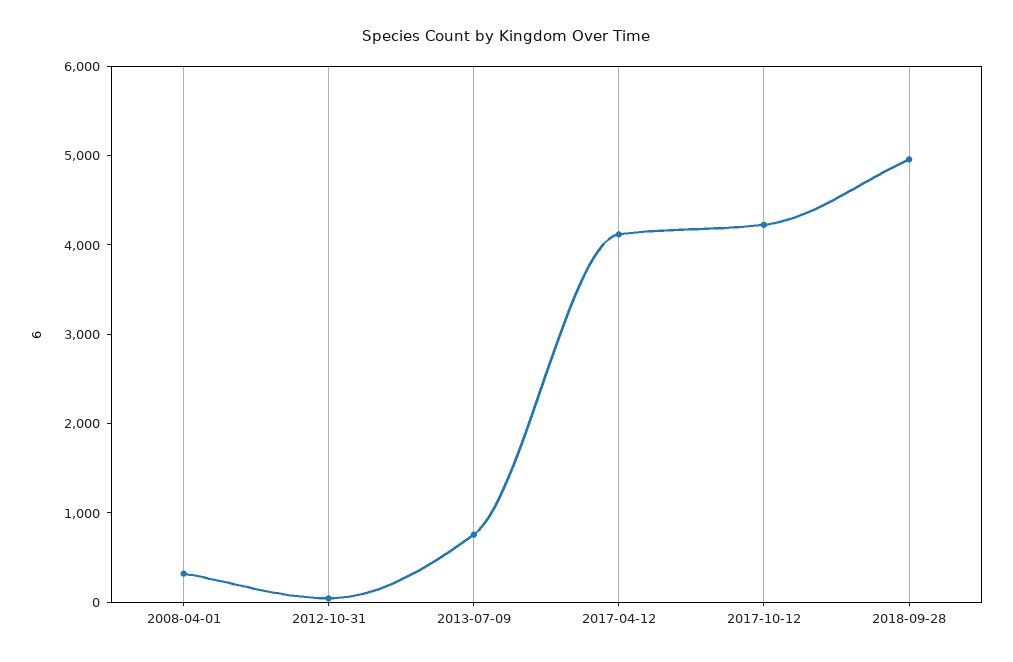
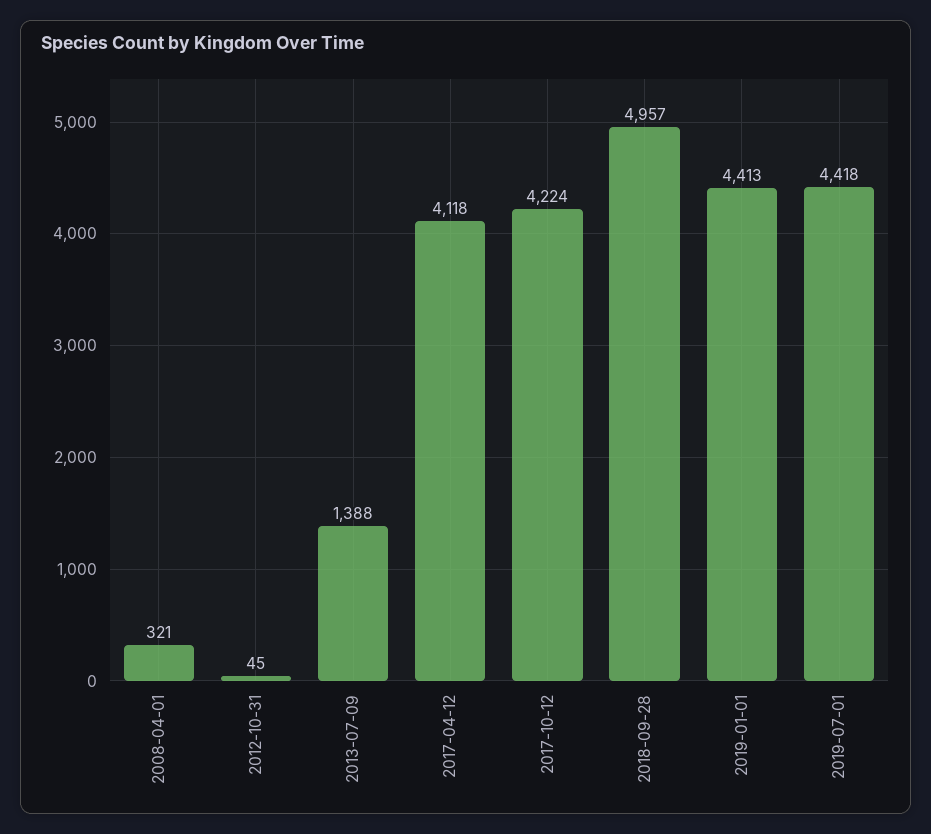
2013-07-09: 800 -> 1388
2019-01-01: none -> 4413
2019-07-01: none -> 4418

